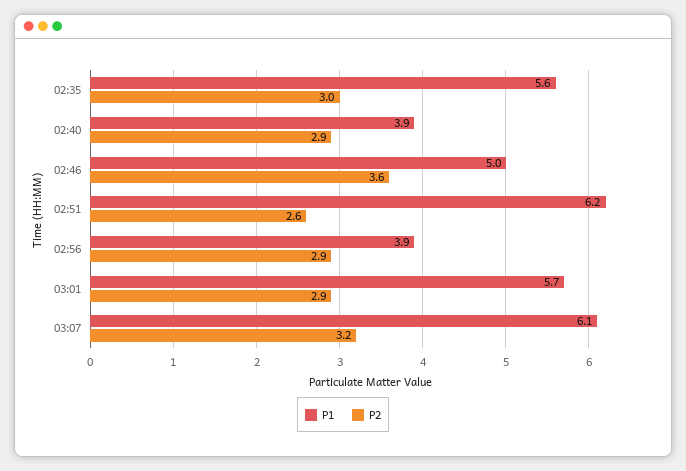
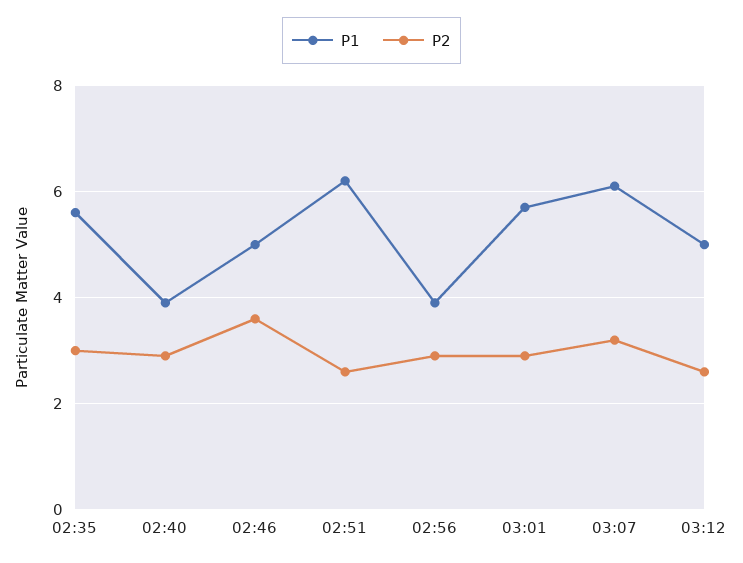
P1, 03:12: none -> 5
P2, 03:12: none -> 2.5

